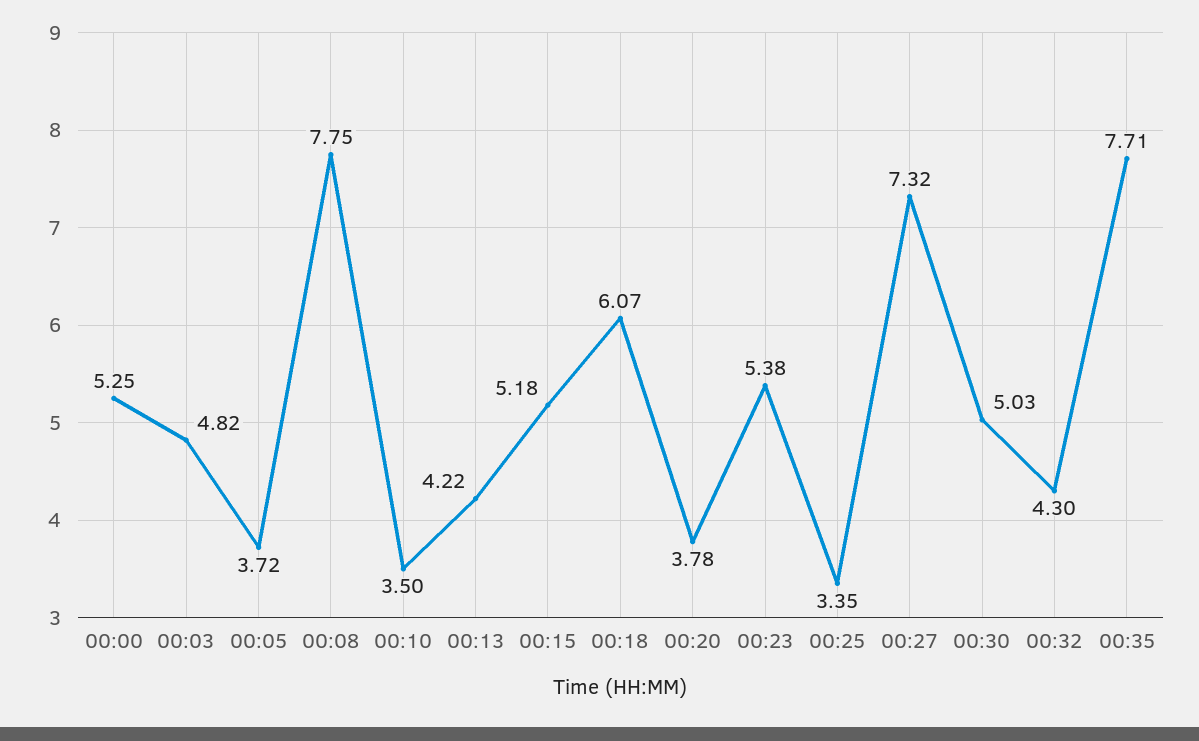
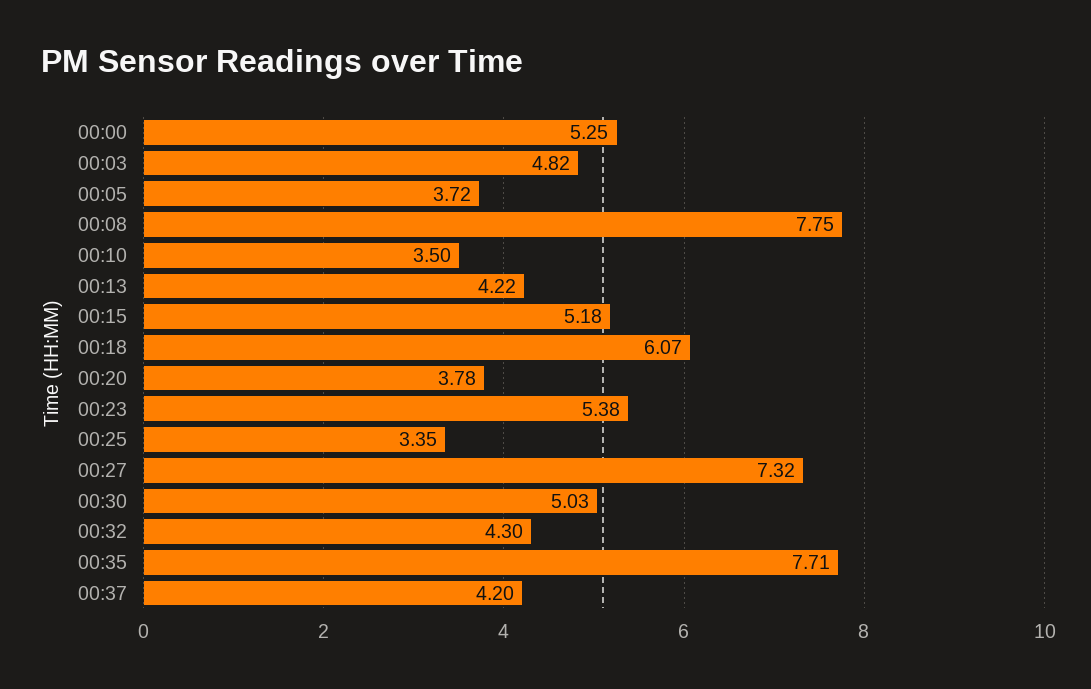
00:37: none -> 4.2

